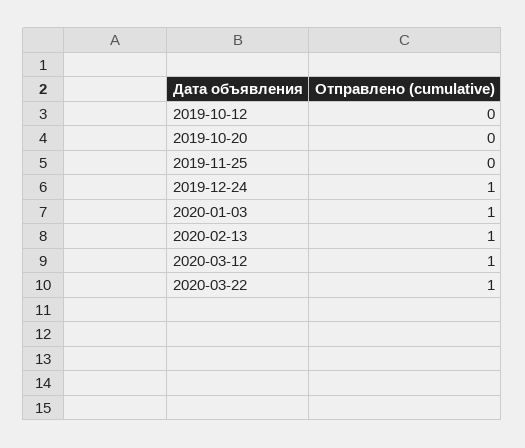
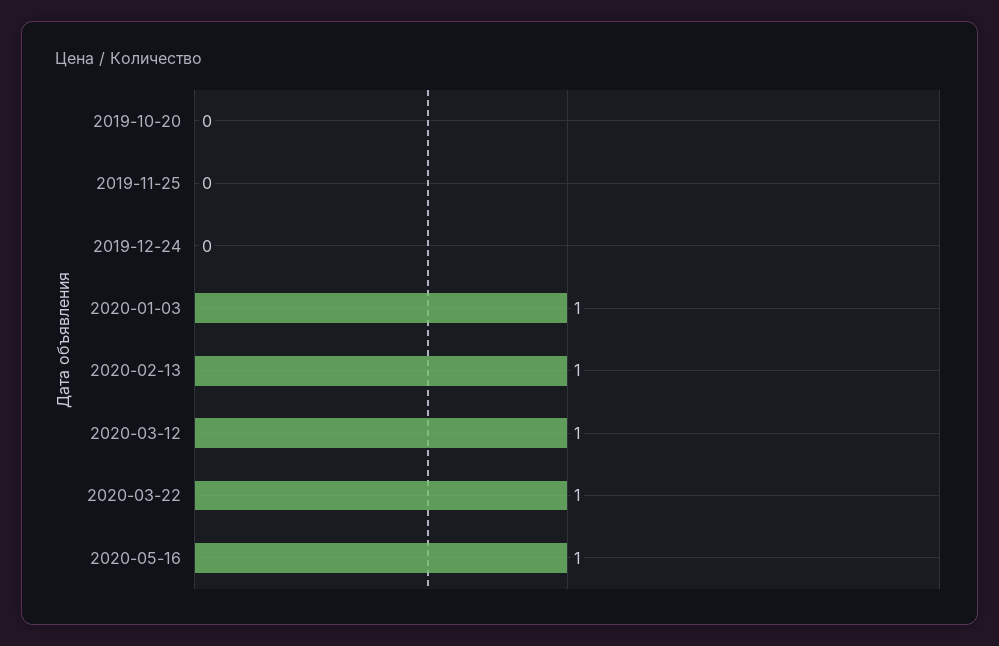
2019-10-12: 0 -> none
2019-12-24: 1 -> 0
2020-05-16: none -> 1

